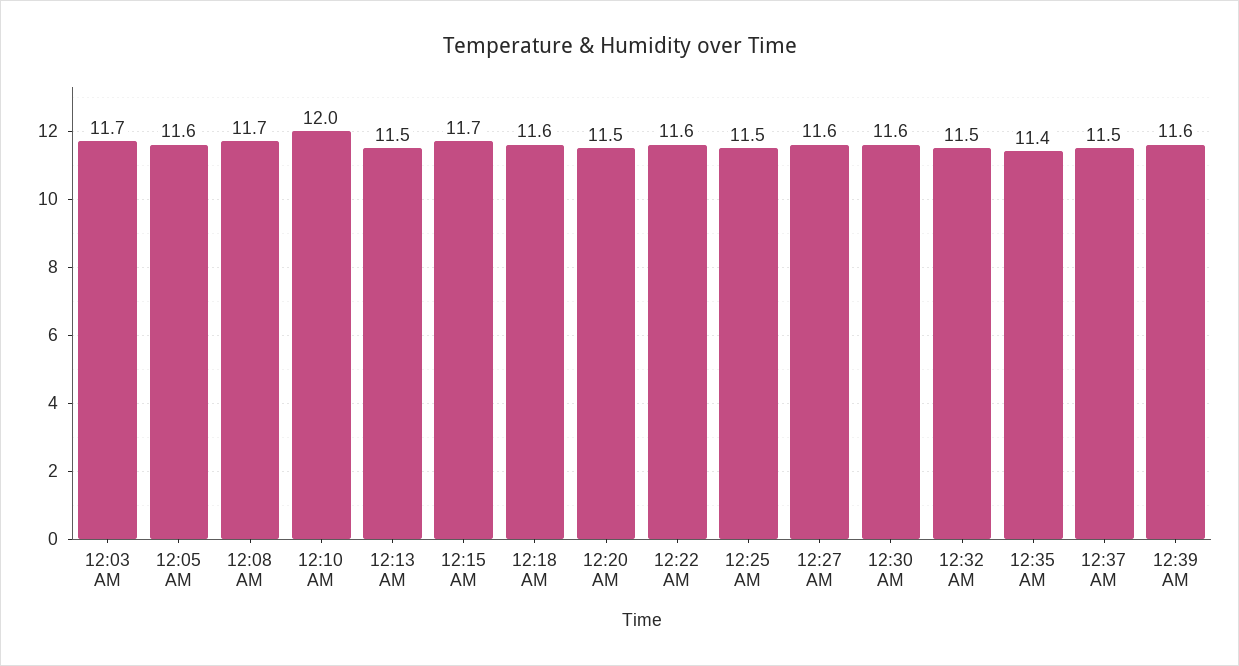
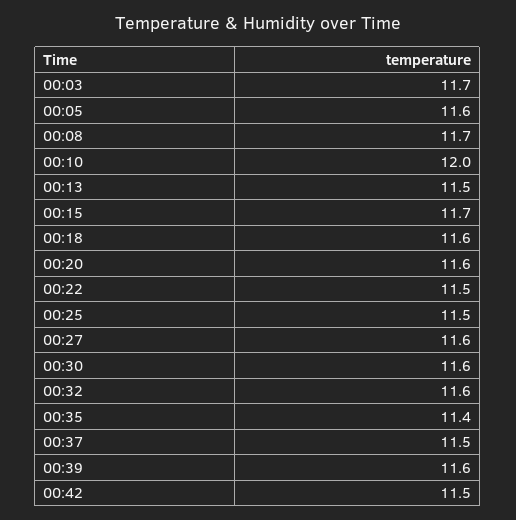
12:20 AM: 11.5 -> 11.6
12:22 AM: 11.6 -> 11.5
12:32 AM: 11.5 -> 11.6
00:42: none -> 11.5

